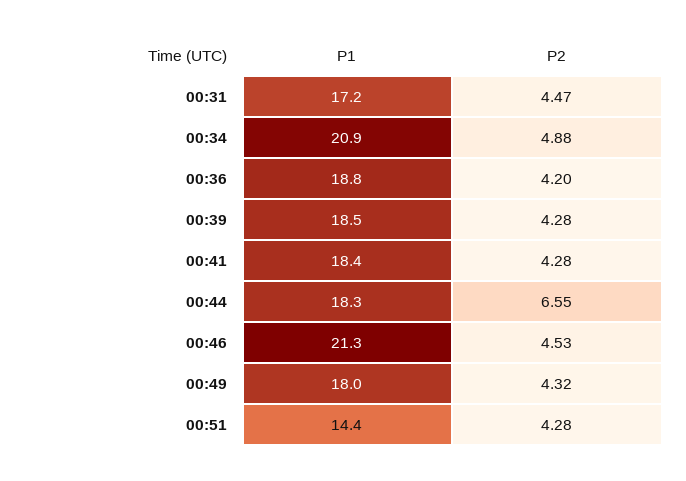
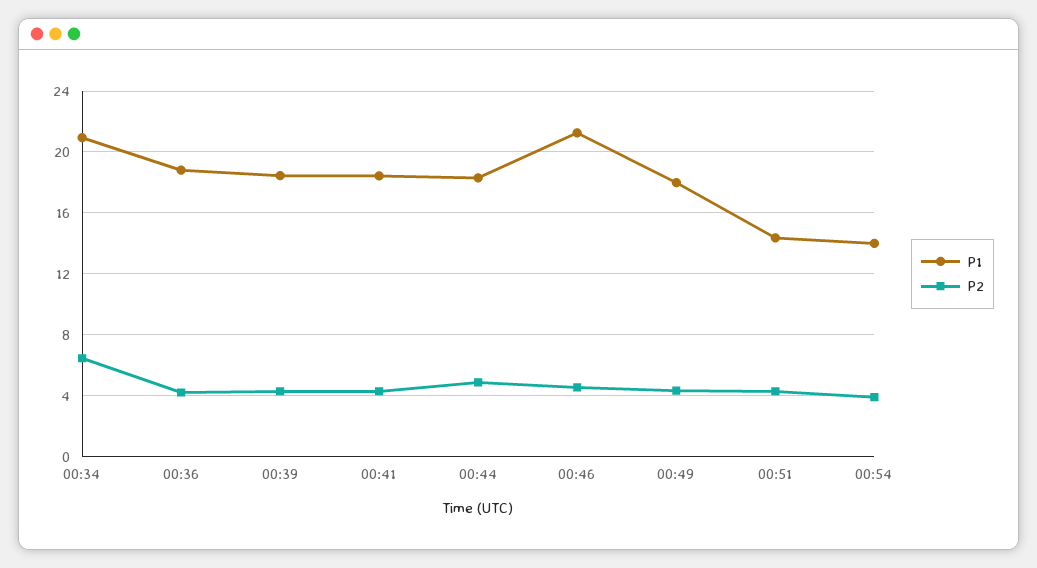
P1, 00:31: 17.2 -> none
P2, 00:31: 4.47 -> none
P2, 00:34: 4.88 -> 6.5
P2, 00:44: 6.55 -> 5
P1, 00:54: none -> 14
P2, 00:54: none -> 4

